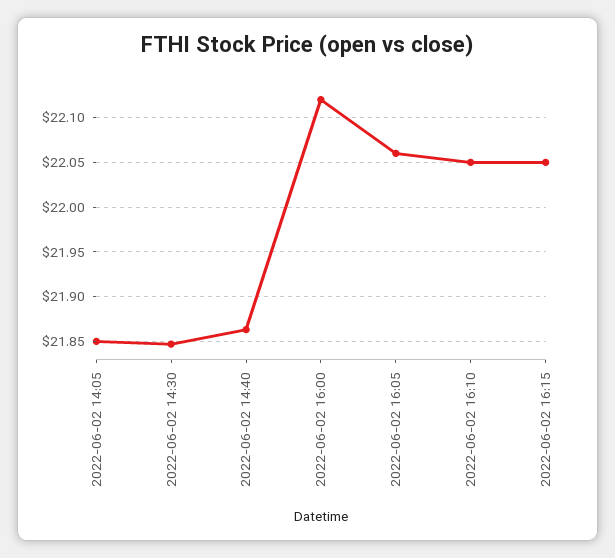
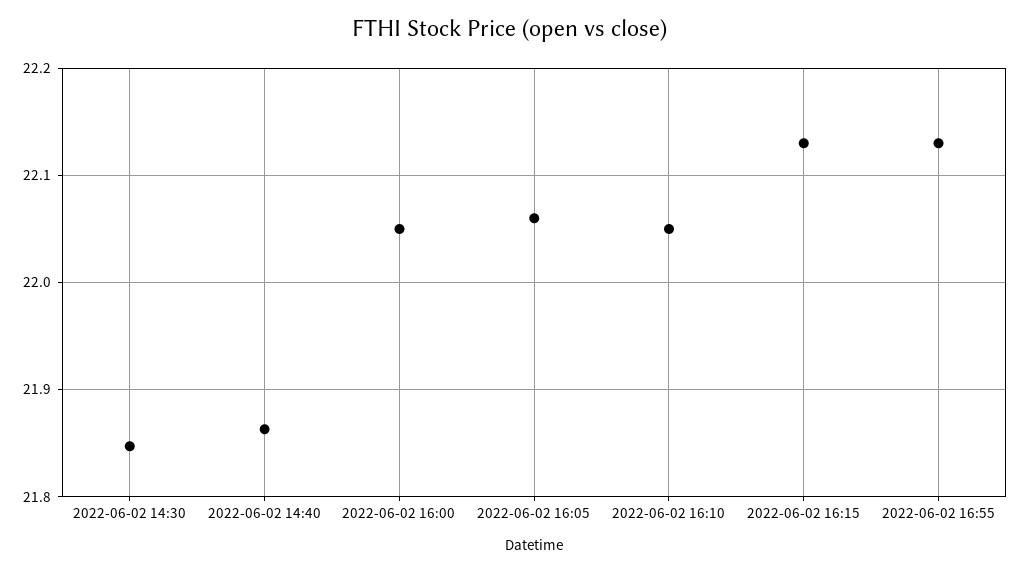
2022-06-02 14:05: 21.85 -> none
2022-06-02 16:00: 22.12 -> 22.05
2022-06-02 16:15: 22.05 -> 22.13
2022-06-02 16:55: none -> 22.13

